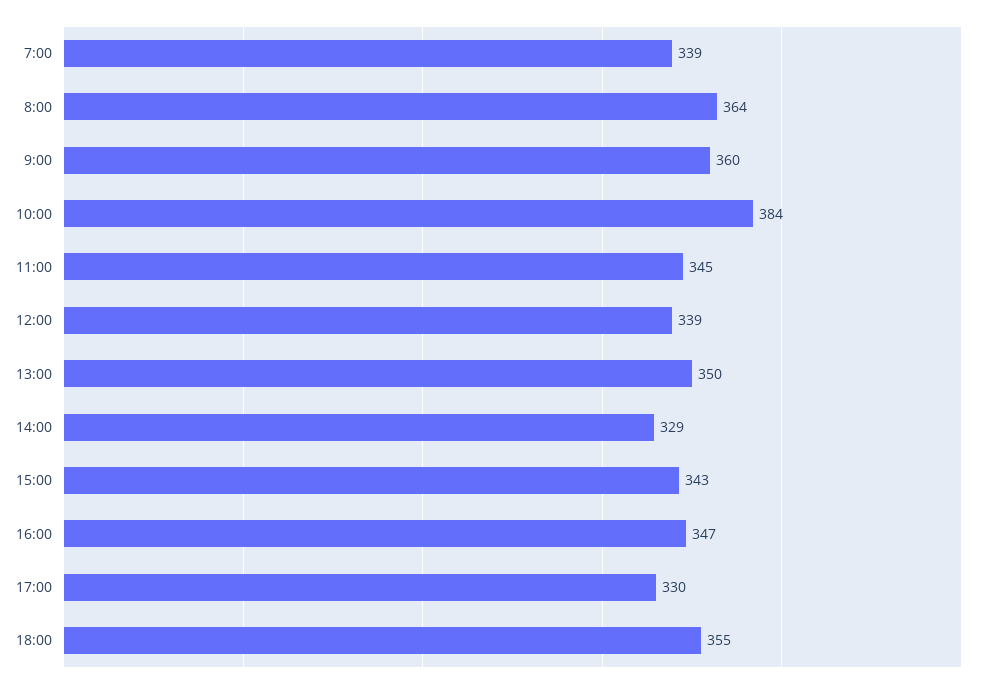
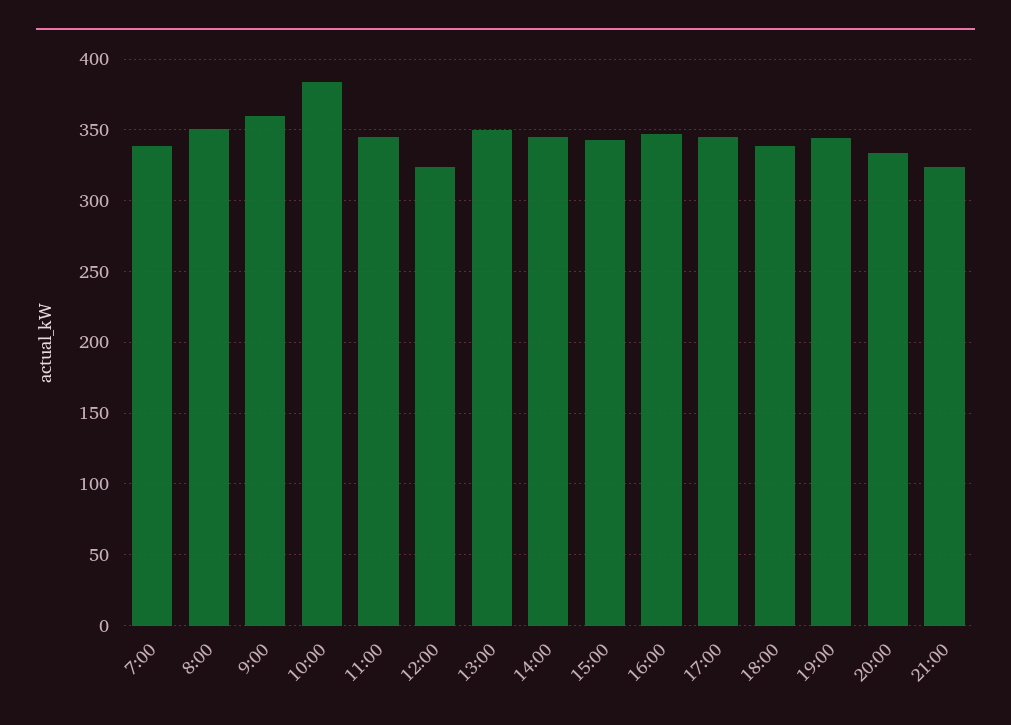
8:00: 364 -> 350
12:00: 339 -> 325
14:00: 329 -> 345
17:00: 330 -> 345
18:00: 355 -> 340
19:00: none -> 345
20:00: none -> 335
21:00: none -> 325

